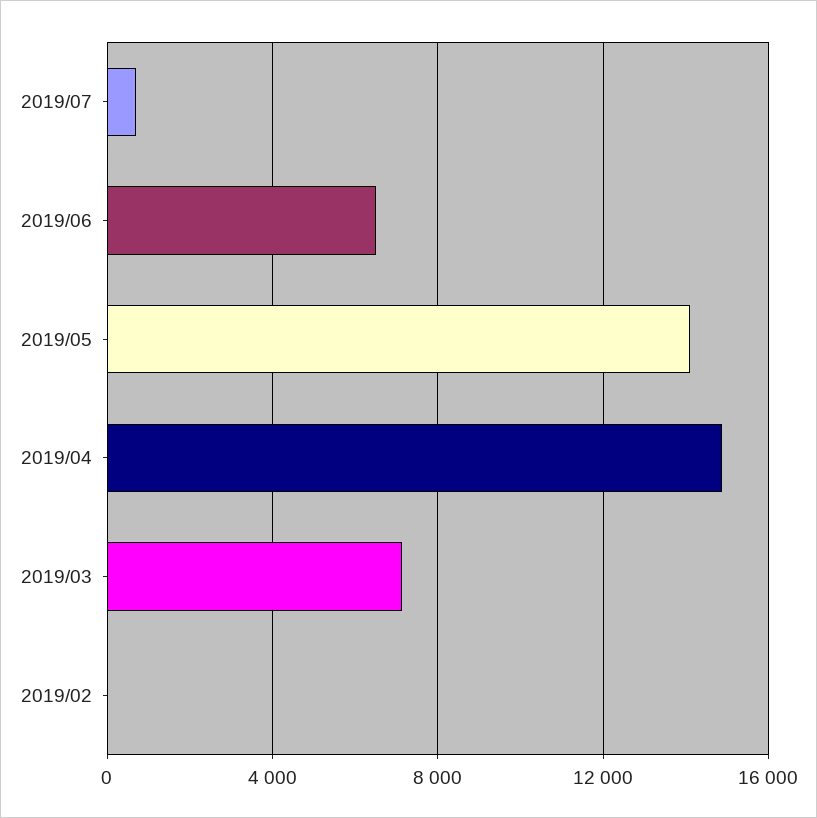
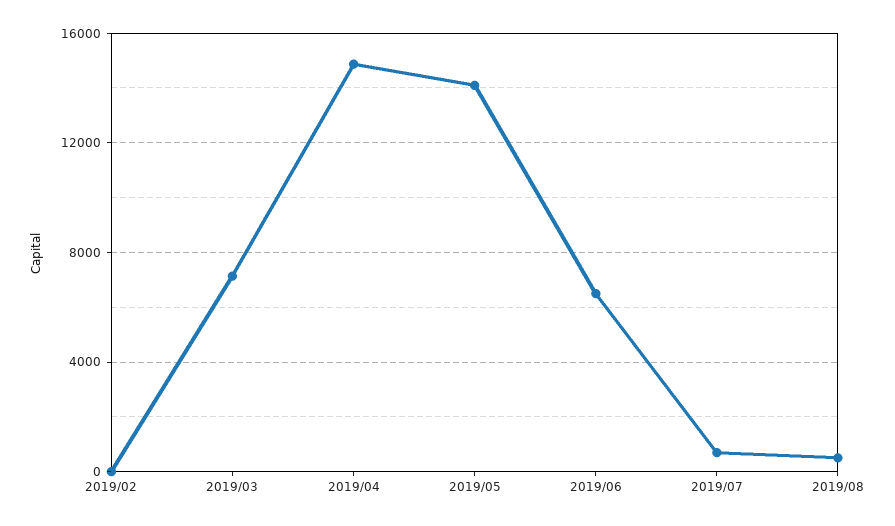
2019/08: none -> 500

